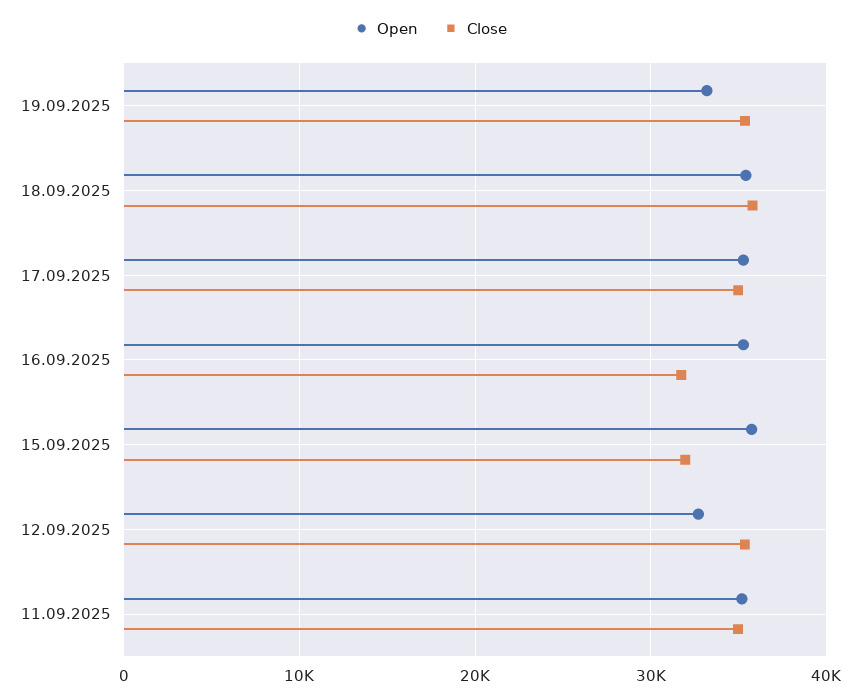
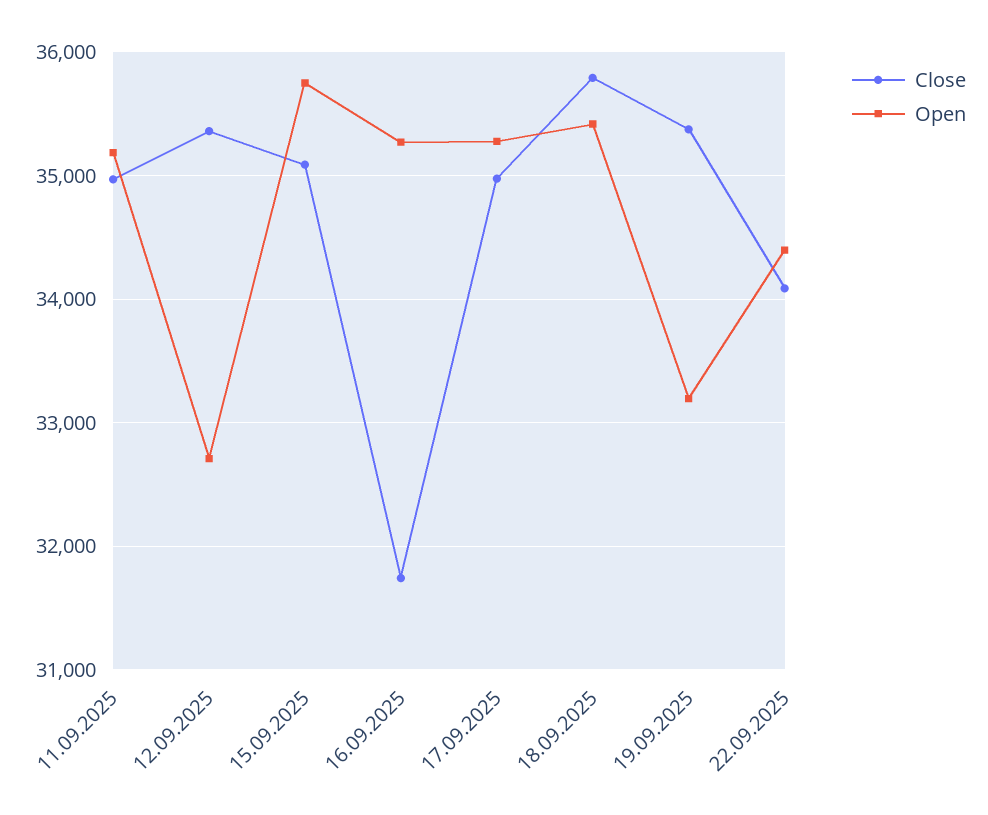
Close, 15.09.2025: 32000 -> 35100
Close, 22.09.2025: none -> 34100
Open, 22.09.2025: none -> 34400

